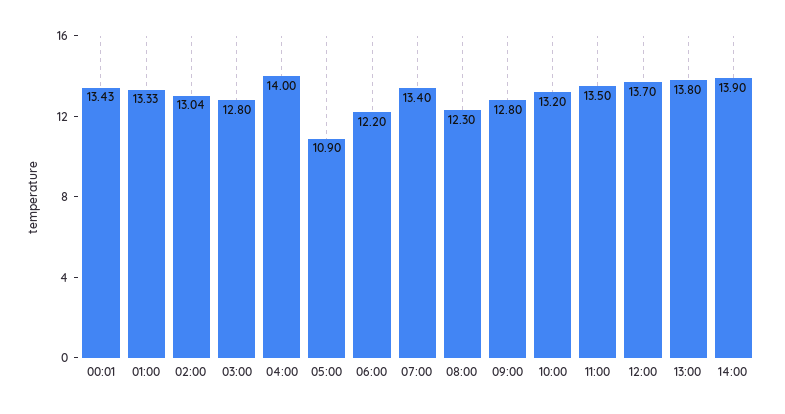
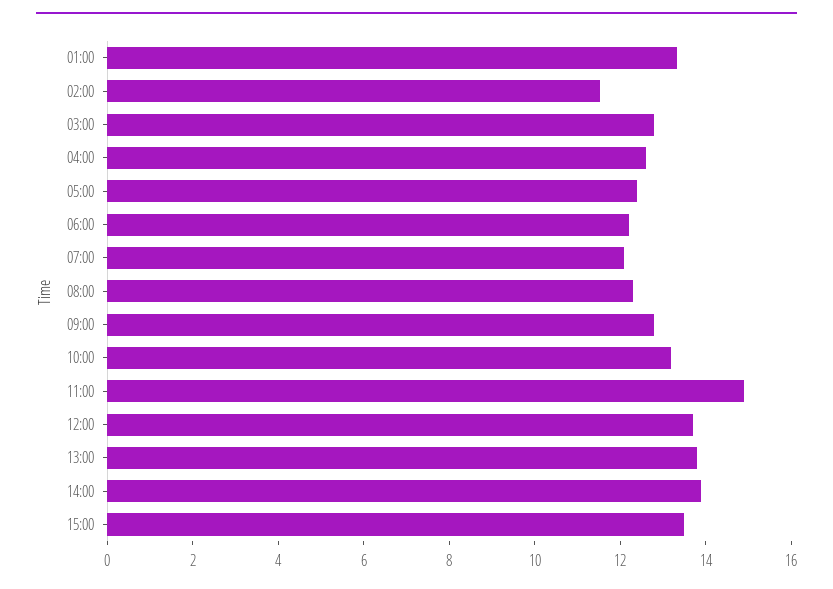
00:01: 13.43 -> none
02:00: 13.04 -> 11.5
04:00: 14 -> 12.5
05:00: 10.9 -> 12.5
07:00: 13.4 -> 12
11:00: 13.5 -> 15
15:00: none -> 13.5

